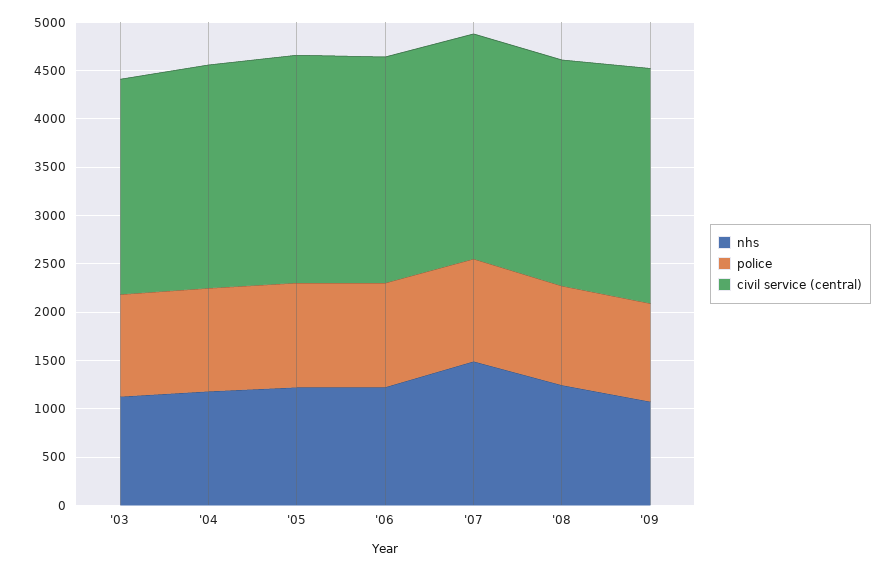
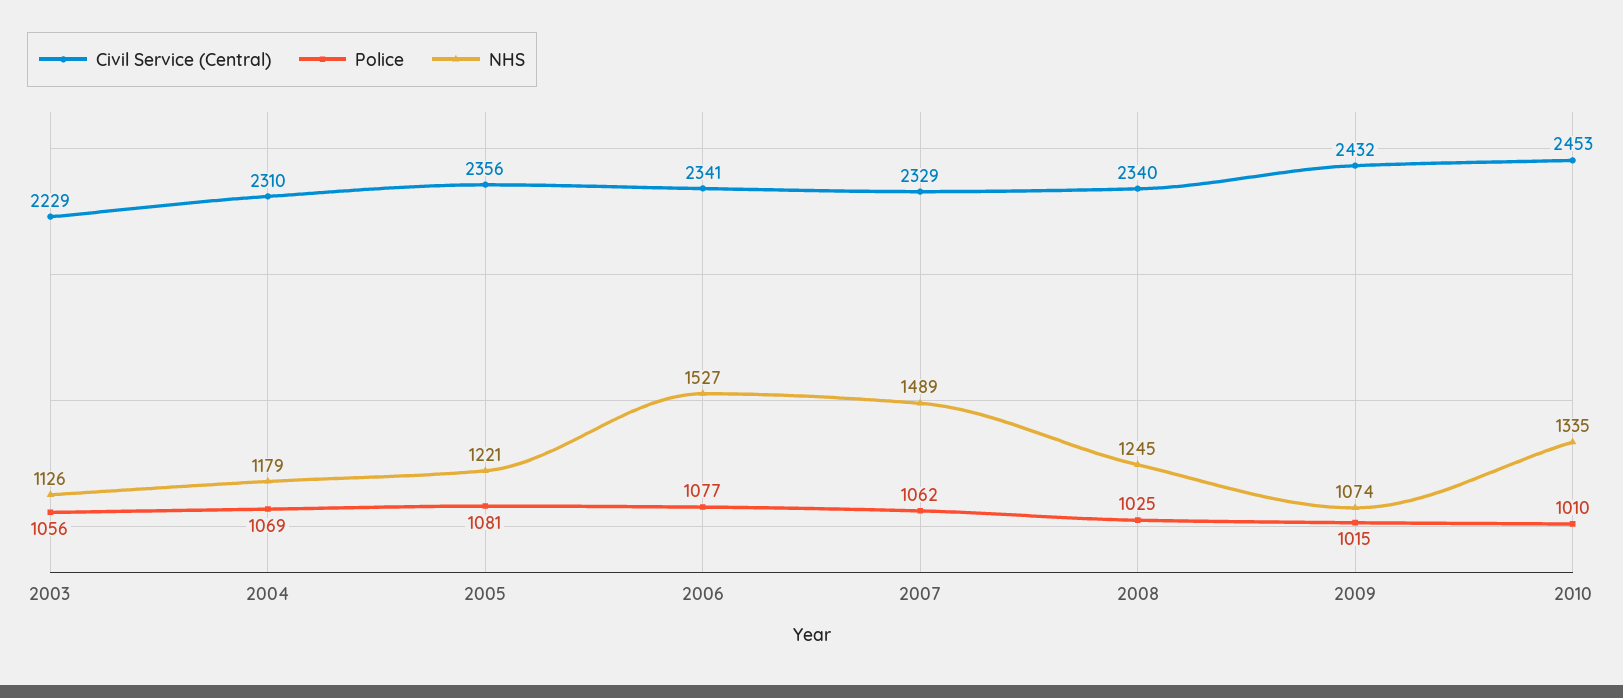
nhs, '06: 1200 -> 1527
civil service (central), 2010: none -> 2453
police, 2010: none -> 1010
nhs, 2010: none -> 1335

